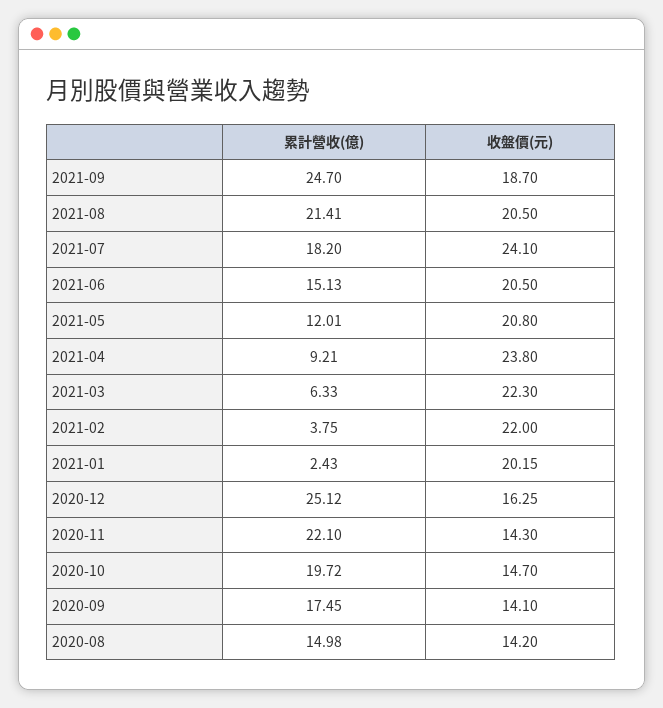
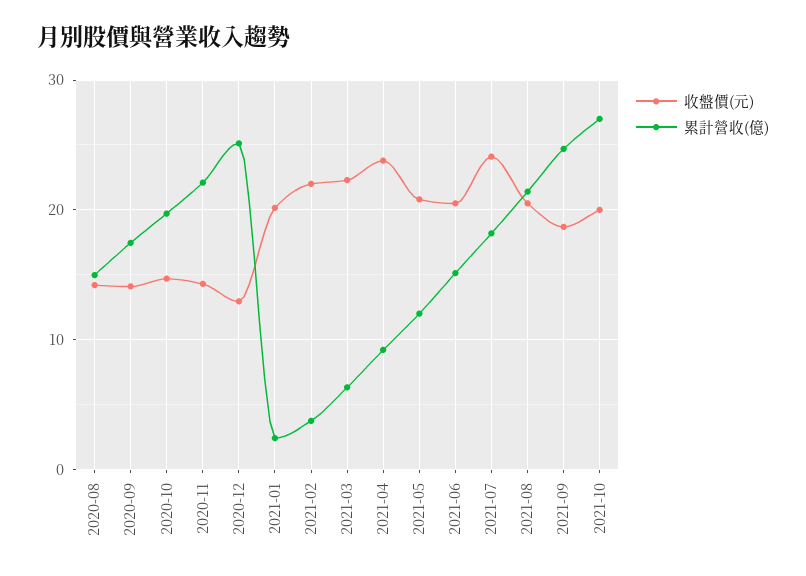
收盤價(元), 2020-12: 16.25 -> 13
收盤價(元), 2021-10: none -> 20
累計營收(億), 2021-10: none -> 27

